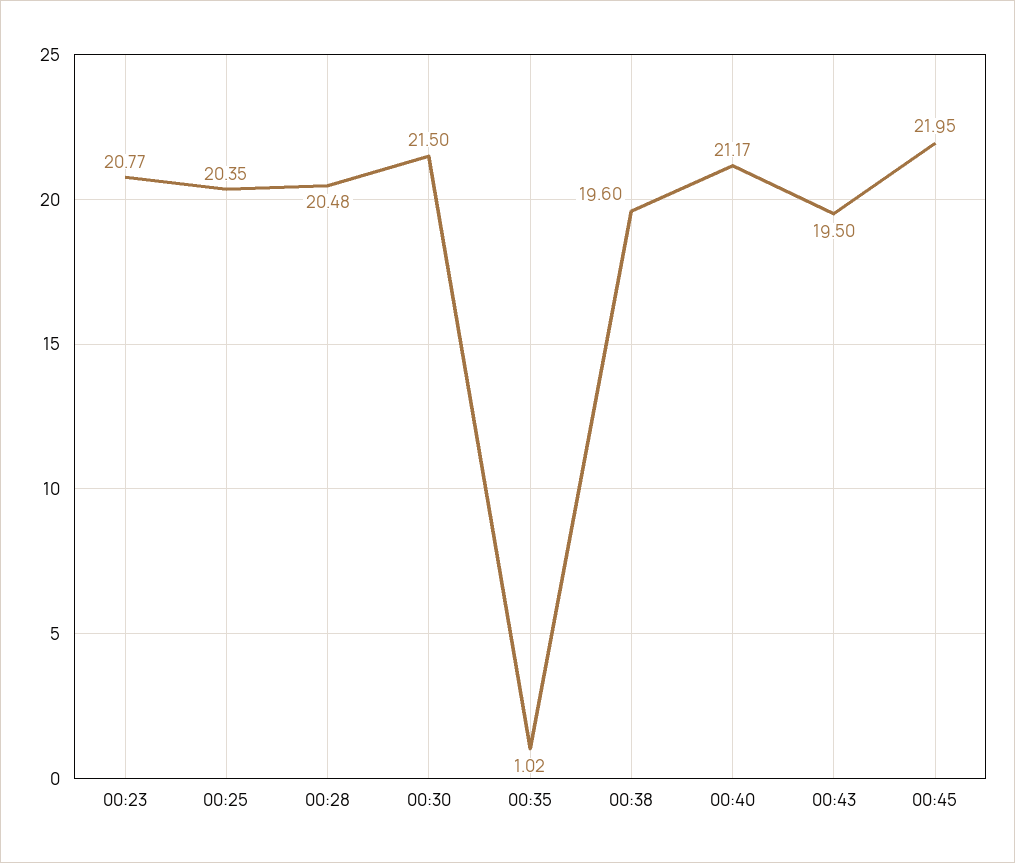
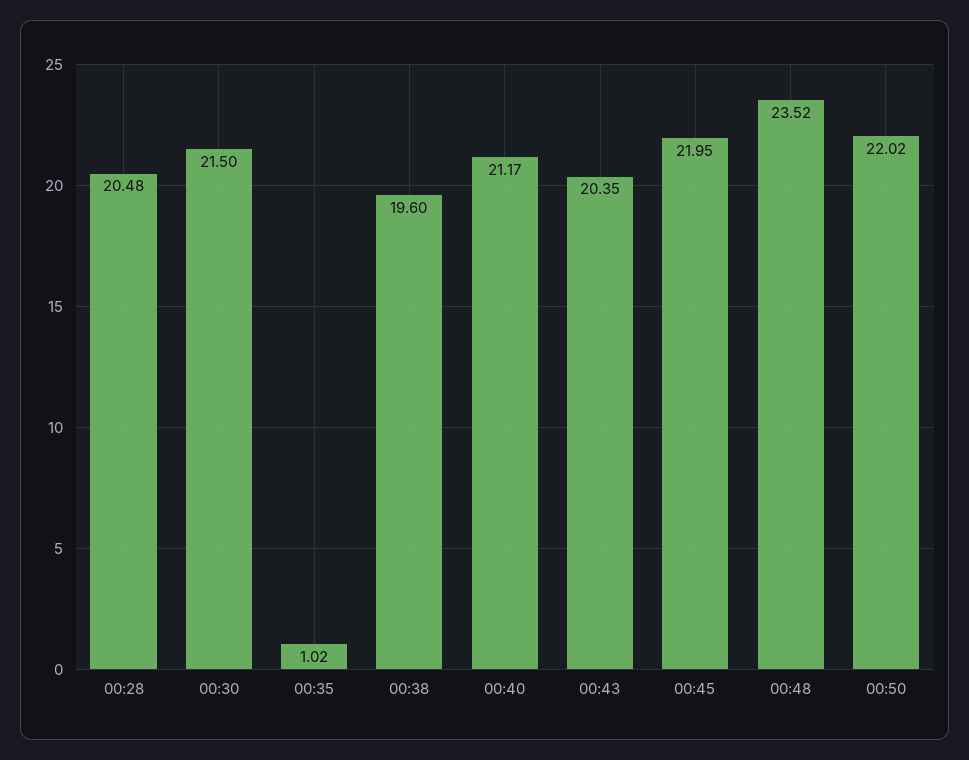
00:23: 20.77 -> none
00:25: 20.35 -> none
00:43: 19.5 -> 20.35
00:48: none -> 23.52
00:50: none -> 22.02

